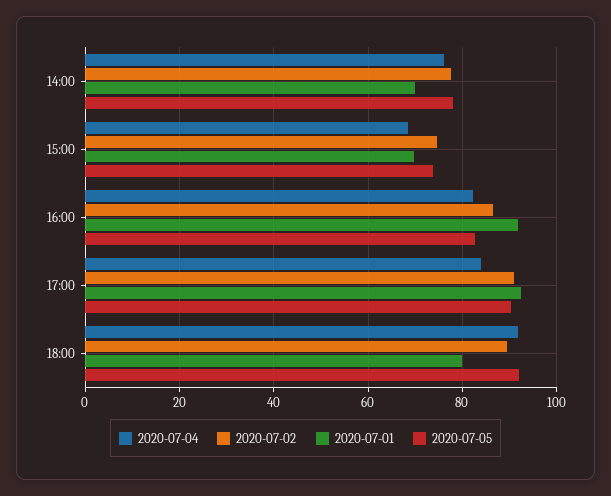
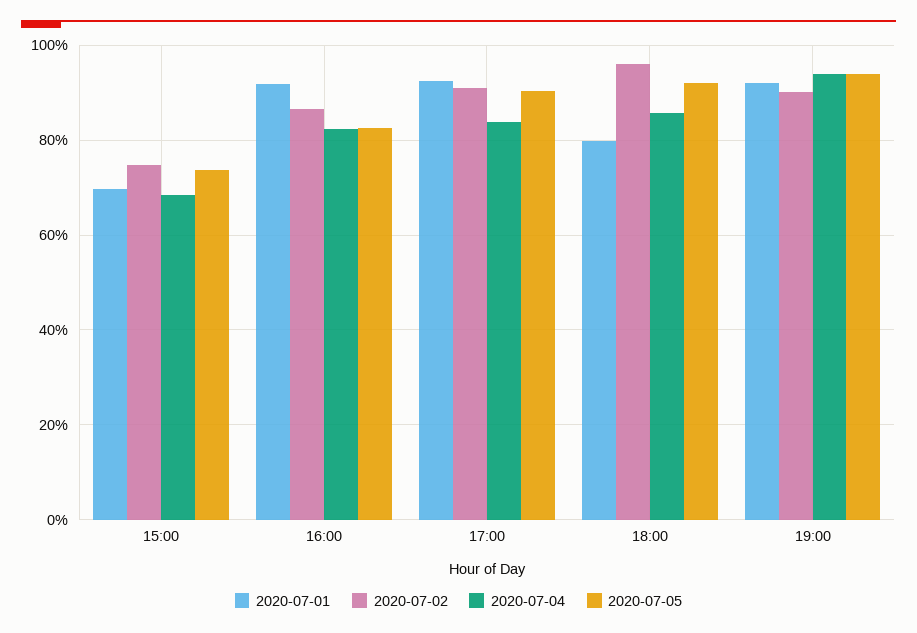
2020-07-04, 14:00: 76 -> none
2020-07-02, 14:00: 78 -> none
2020-07-01, 14:00: 70 -> none
2020-07-05, 14:00: 78 -> none
2020-07-04, 18:00: 92 -> 86
2020-07-02, 18:00: 90 -> 96
2020-07-01, 19:00: none -> 92
2020-07-02, 19:00: none -> 90
2020-07-04, 19:00: none -> 94
2020-07-05, 19:00: none -> 94

